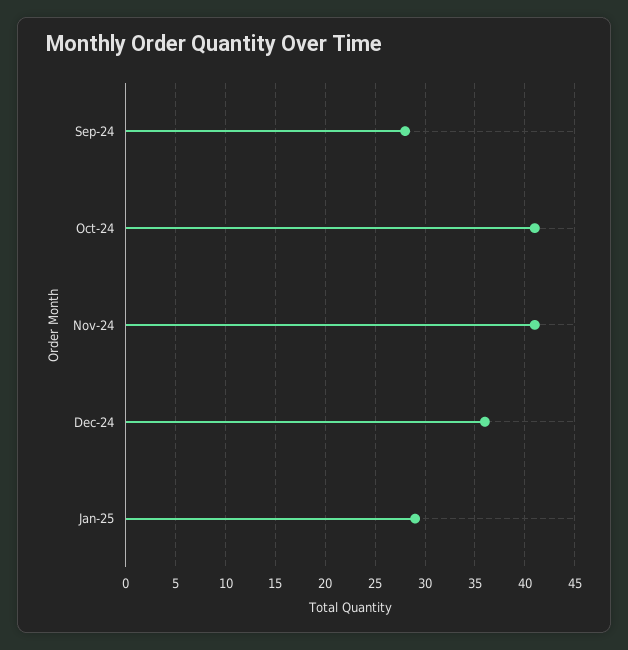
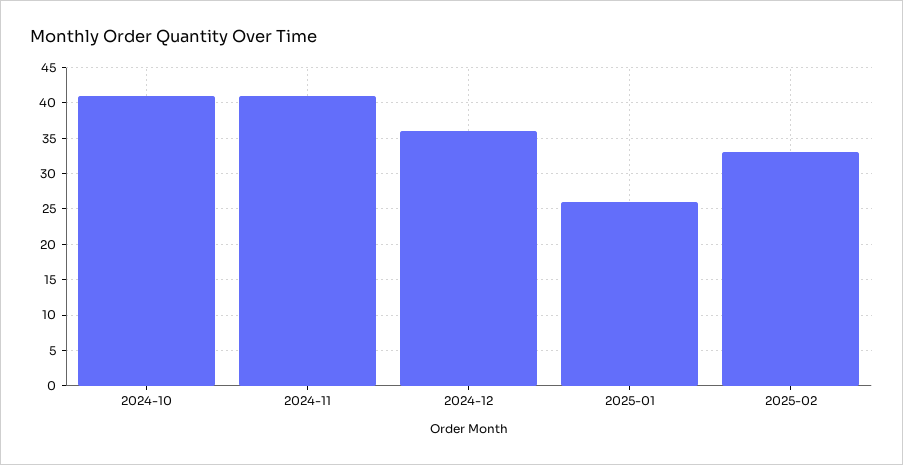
Sep-24: 28 -> none
Jan-25: 29 -> 26
2025-02: none -> 33

